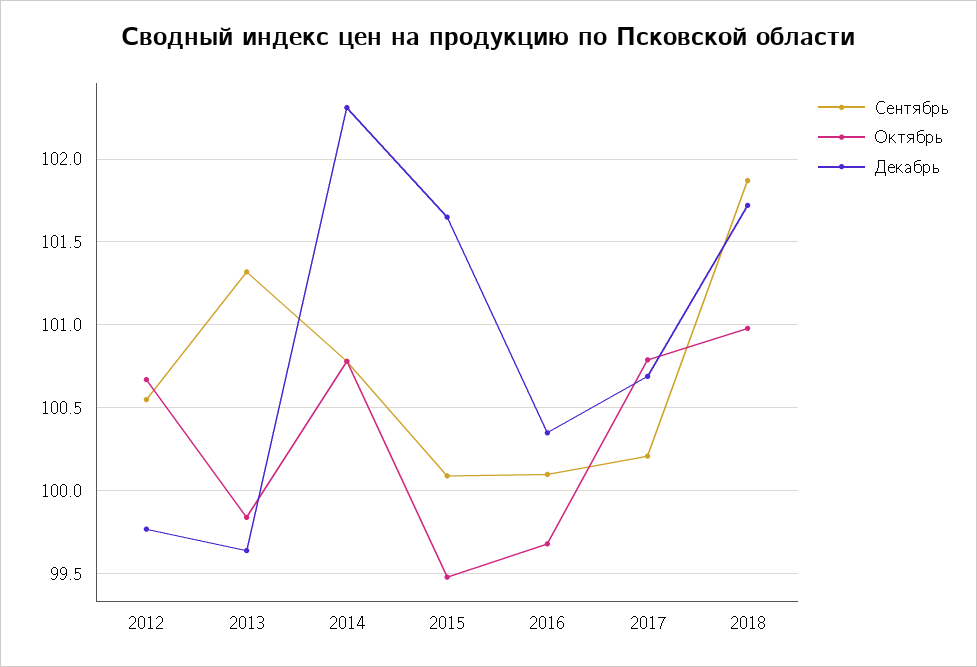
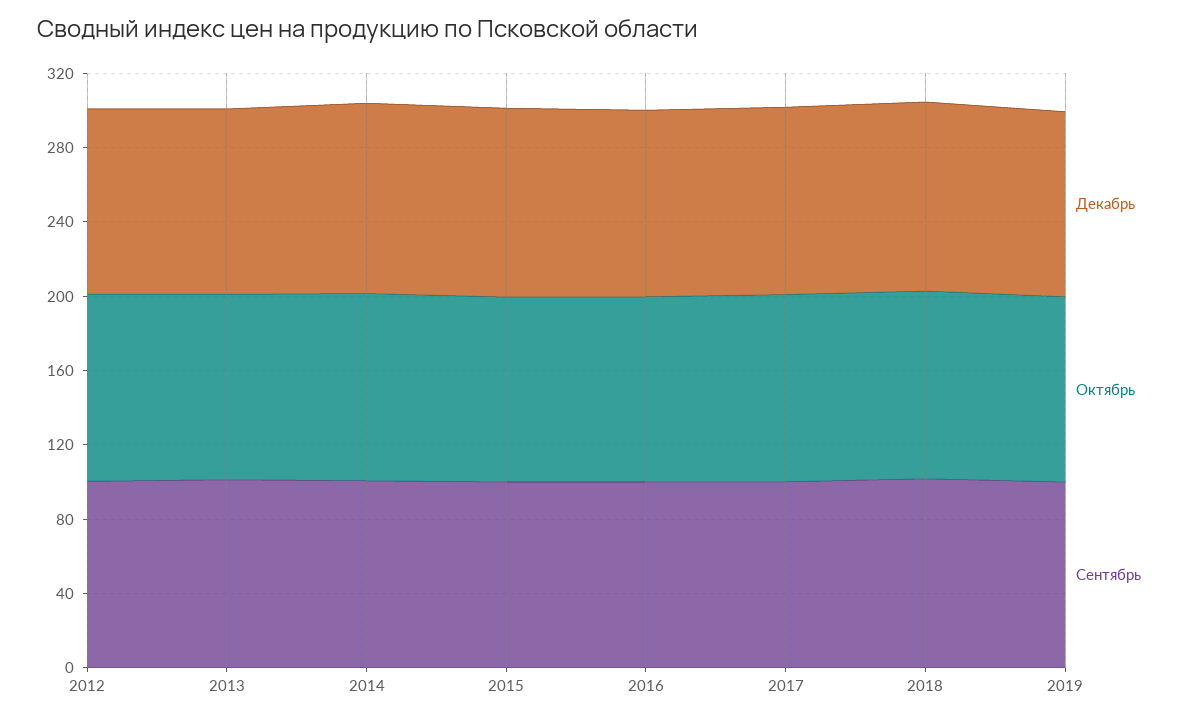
Декабрь, 2019: none -> 100
Октябрь, 2019: none -> 100
Сентябрь, 2019: none -> 100

